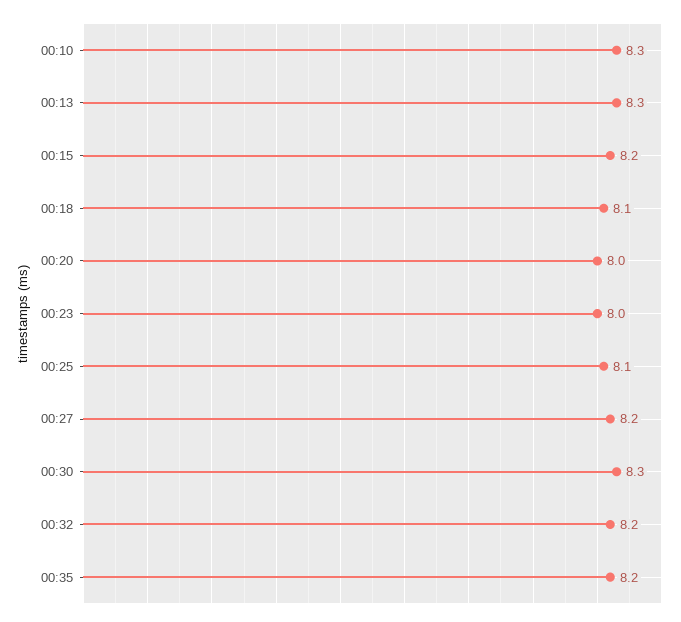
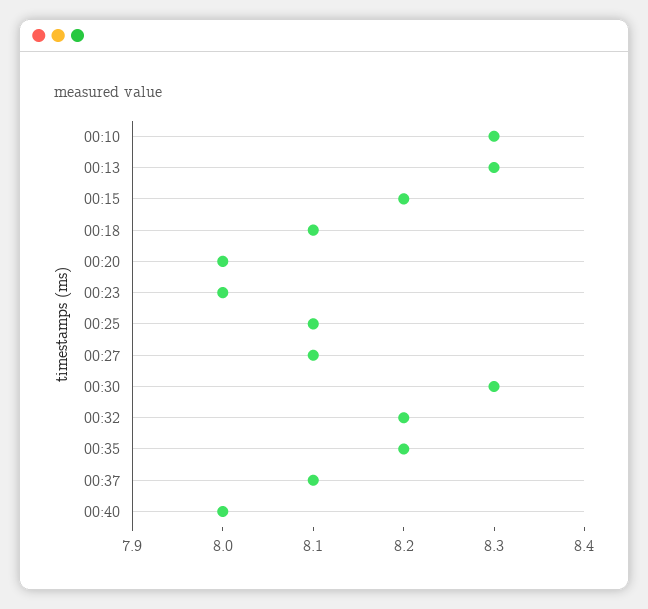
00:27: 8.2 -> 8.1
00:37: none -> 8.1
00:40: none -> 8

